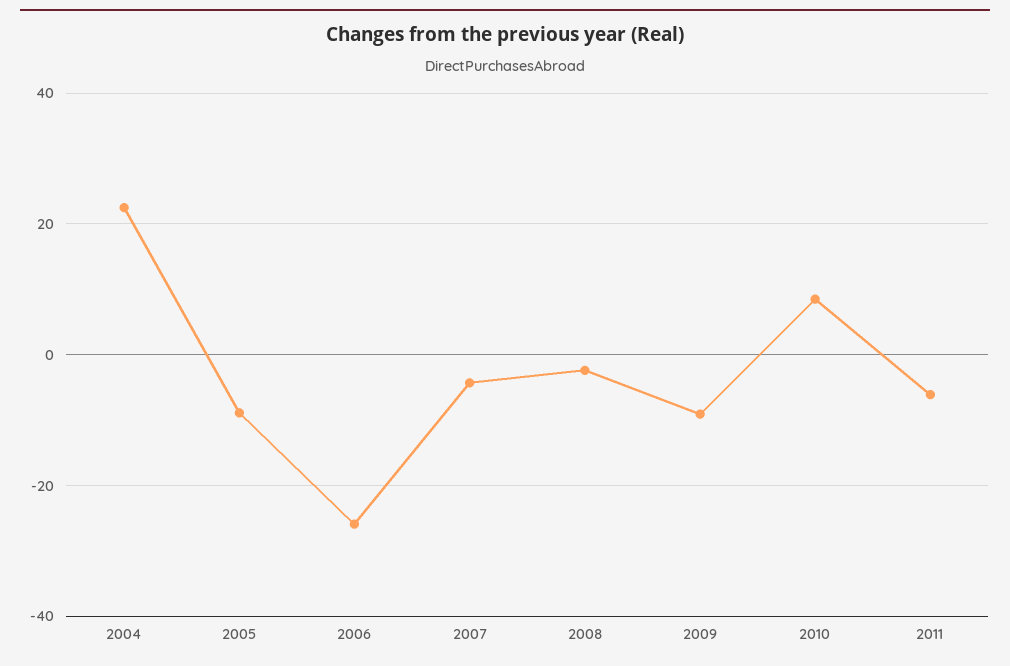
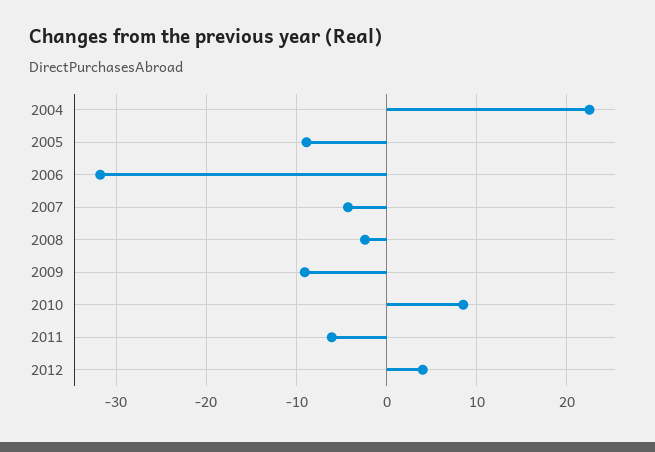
2006: -26 -> -32
2012: none -> 4

